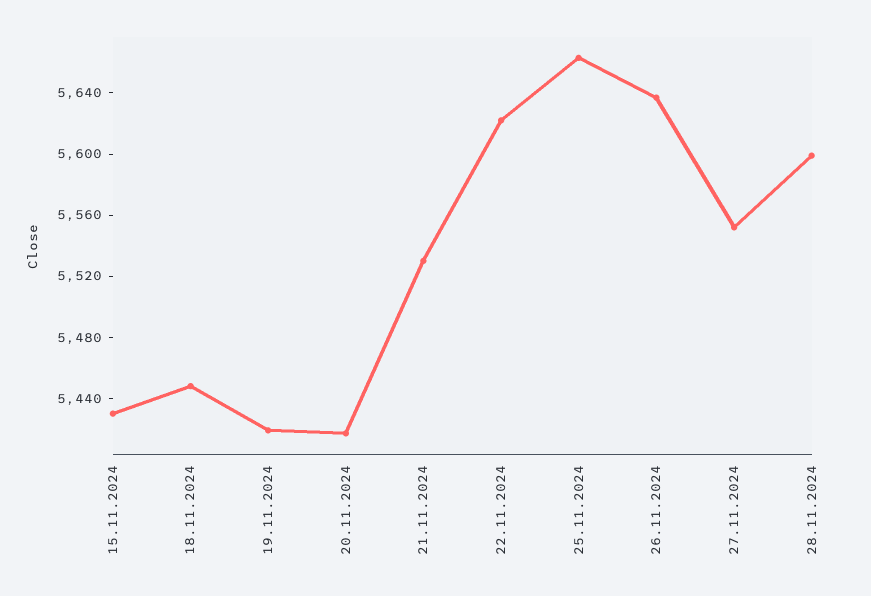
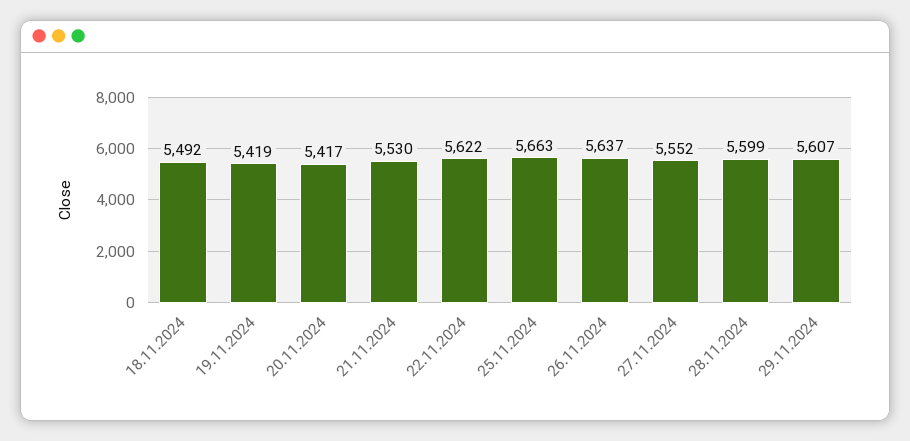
15.11.2024: 5430 -> none
18.11.2024: 5450 -> 5492
29.11.2024: none -> 5607

